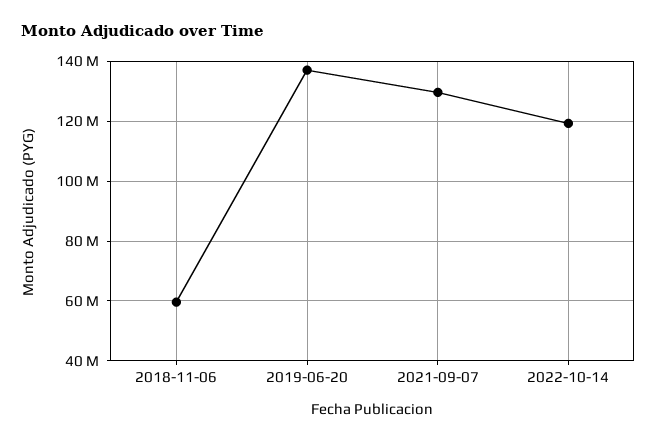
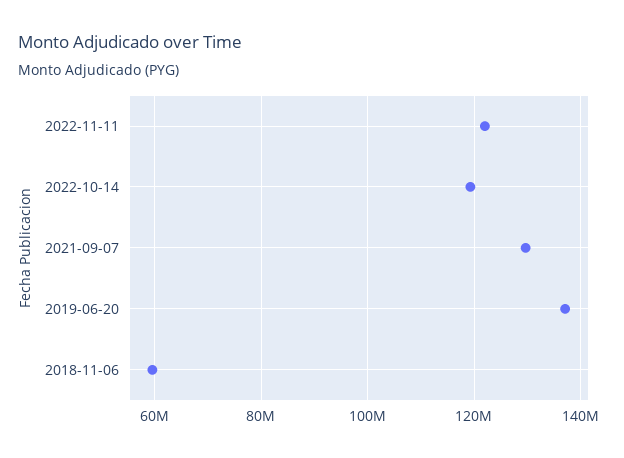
2022-11-11: none -> 122000000

